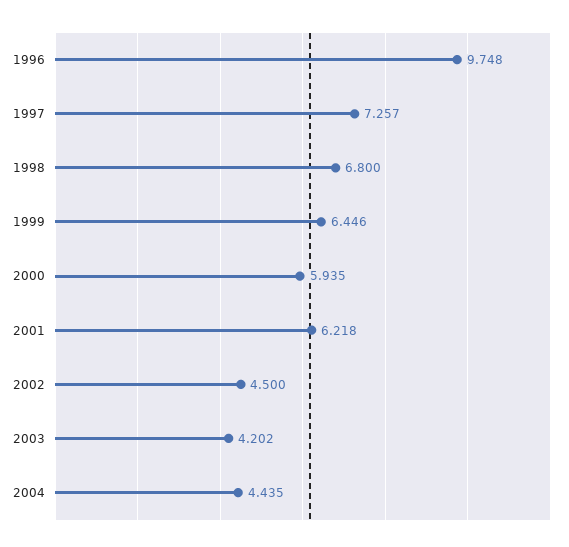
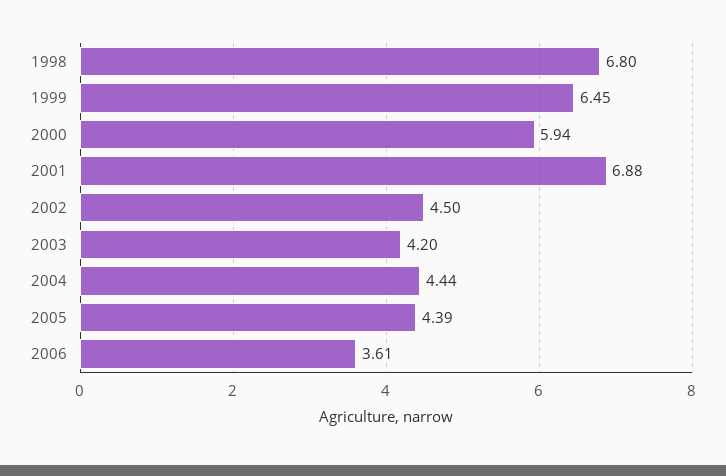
1996: 9.748 -> none
1997: 7.257 -> none
2001: 6.218 -> 6.88
2005: none -> 4.39
2006: none -> 3.61

